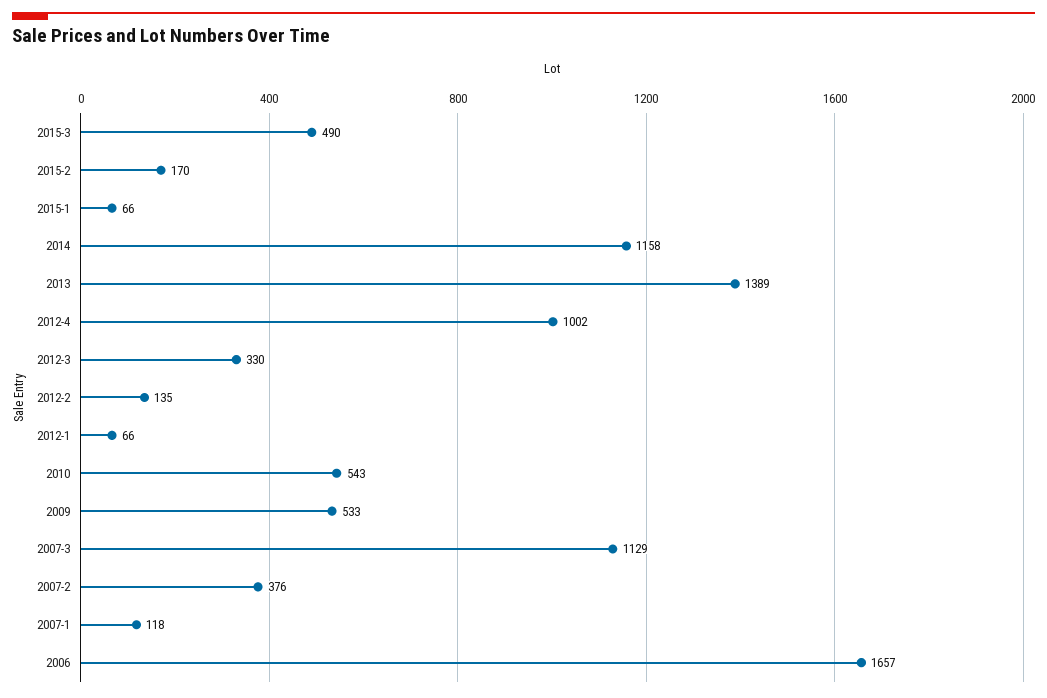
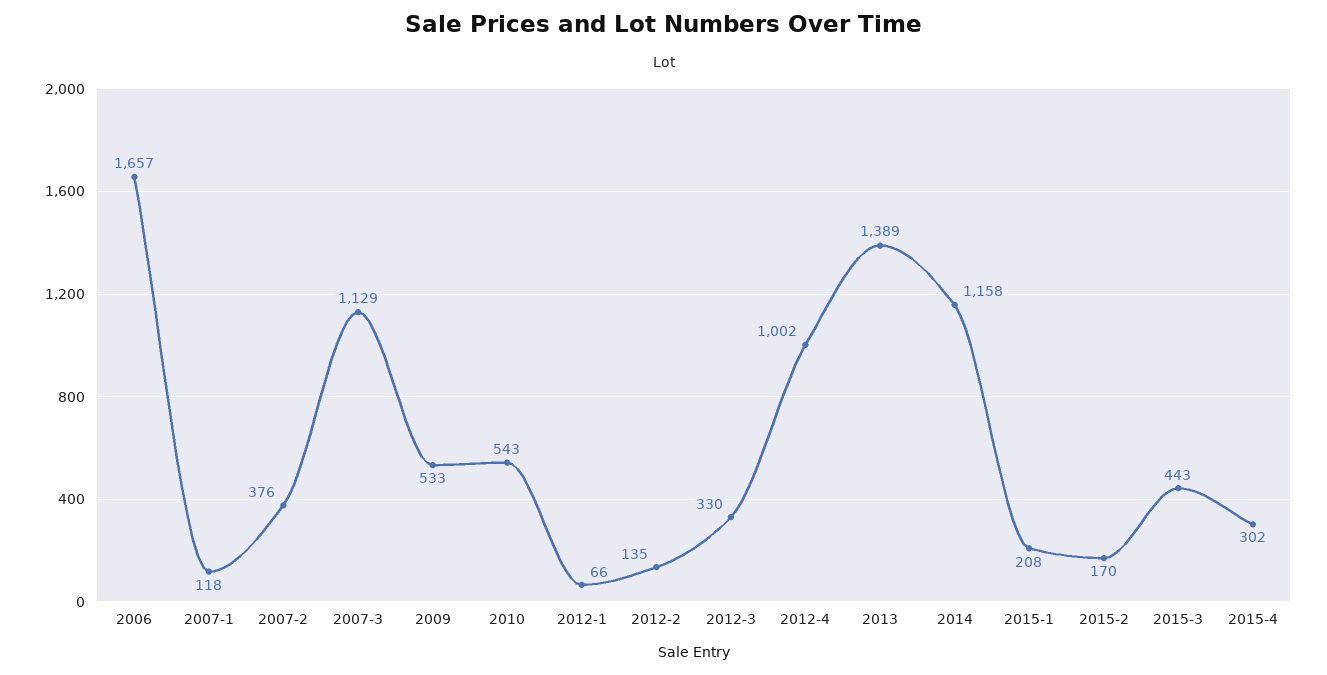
2015-3: 490 -> 443
2015-1: 66 -> 208
2015-4: none -> 302

